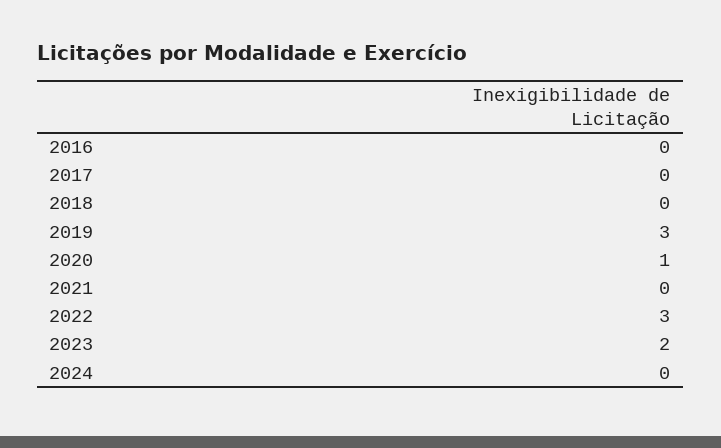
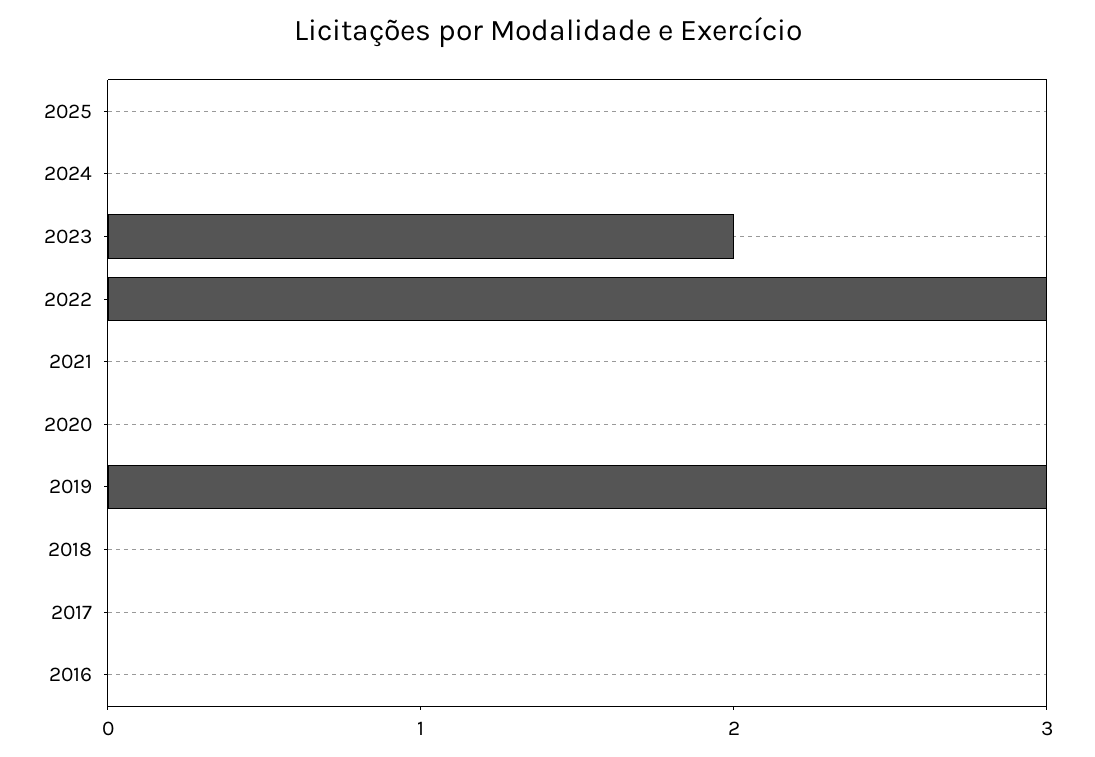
2020: 1 -> 0
2025: none -> 0

